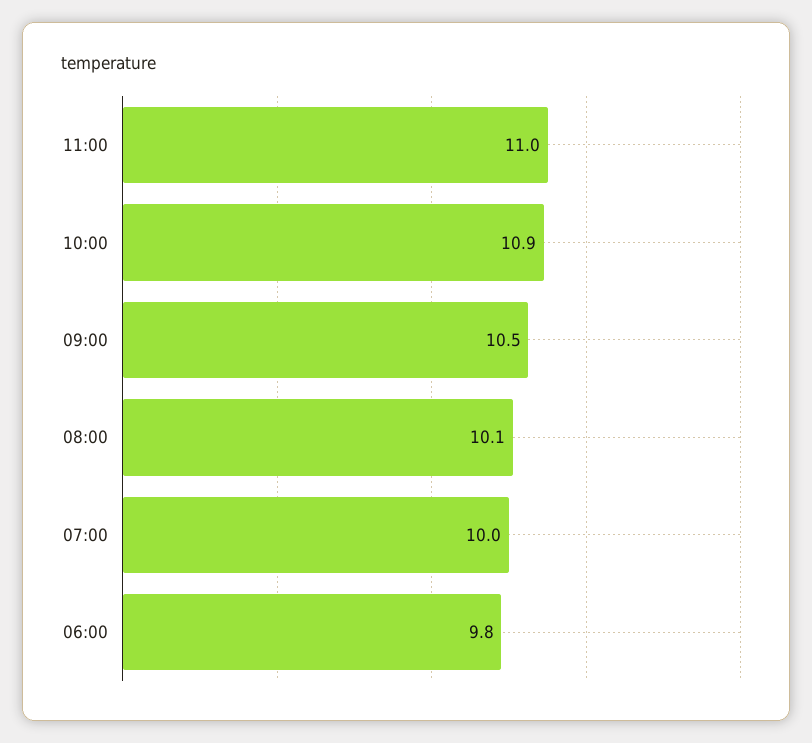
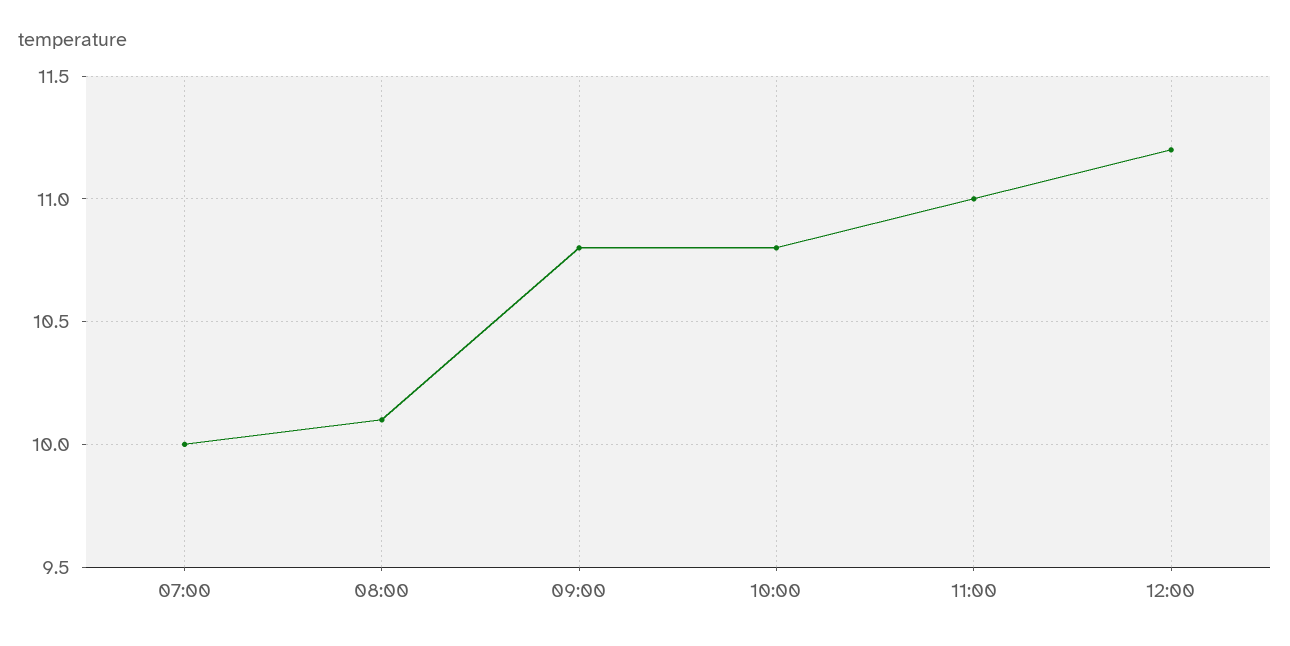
10:00: 10.9 -> 10.8
09:00: 10.5 -> 10.8
06:00: 9.8 -> none
12:00: none -> 11.2

